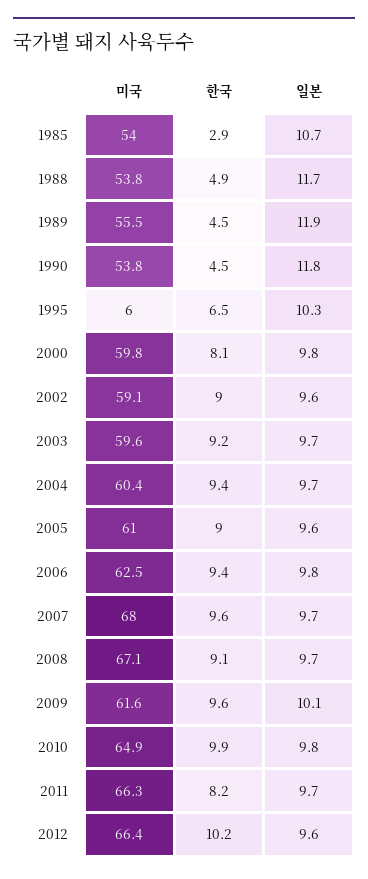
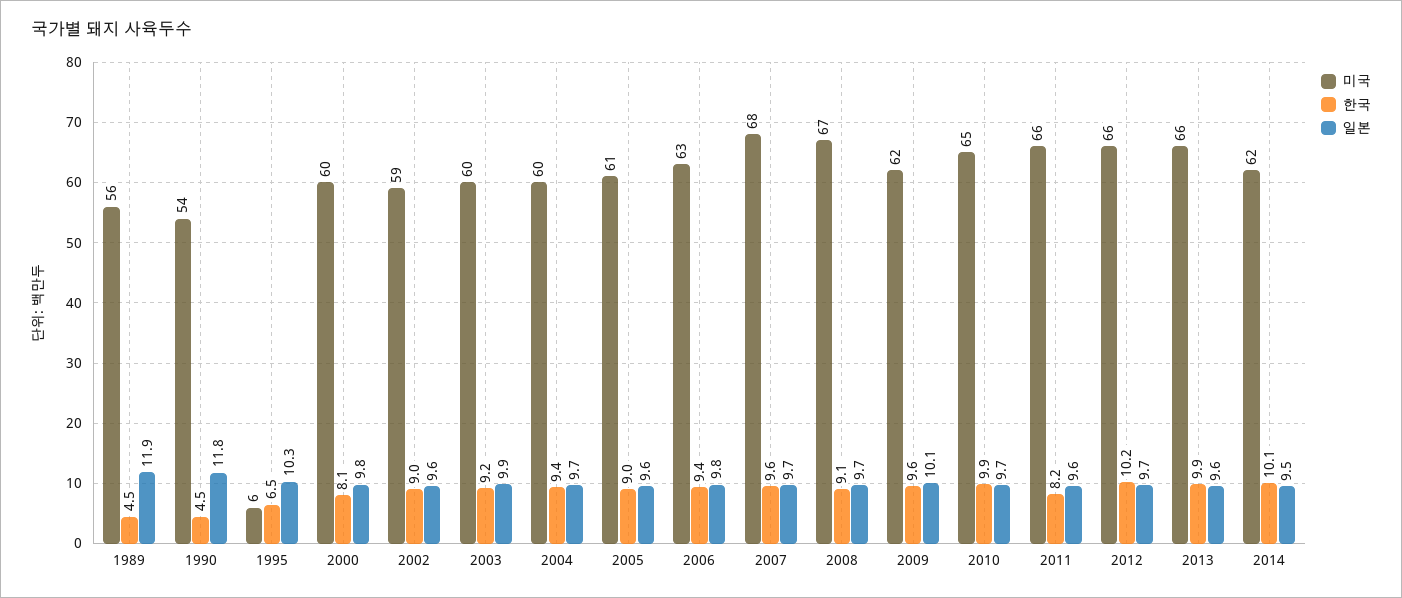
미국, 1985: 54 -> none
한국, 1985: 2.9 -> none
일본, 1985: 10.7 -> none
미국, 1988: 53.8 -> none
한국, 1988: 4.9 -> none
일본, 1988: 11.7 -> none
일본, 2003: 9.7 -> 9.9
일본, 2010: 9.8 -> 9.7
일본, 2011: 9.7 -> 9.6
일본, 2012: 9.6 -> 9.7
미국, 2013: none -> 66
한국, 2013: none -> 9.9
일본, 2013: none -> 9.6
미국, 2014: none -> 62
한국, 2014: none -> 10.1
일본, 2014: none -> 9.5

